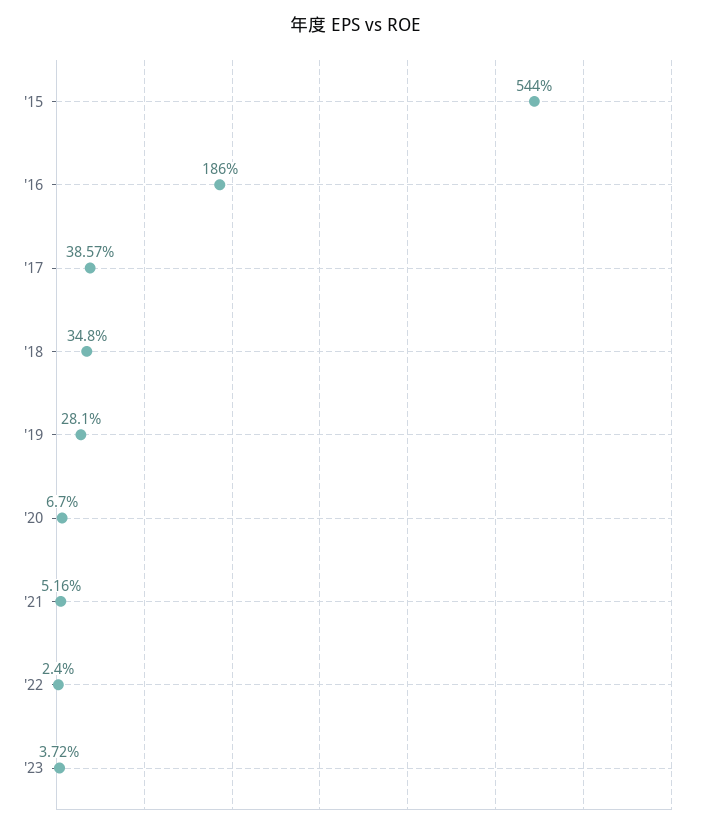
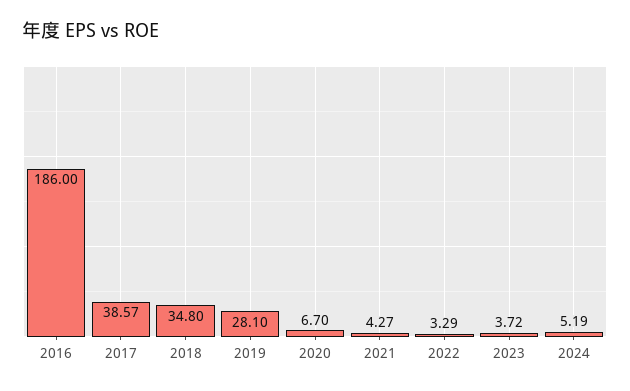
'15: 544 -> none
'21: 5.16 -> 4.27
'22: 2.4 -> 3.29
2024: none -> 5.19

